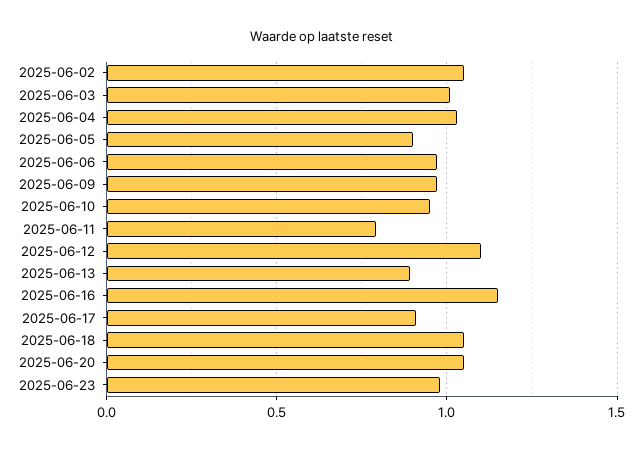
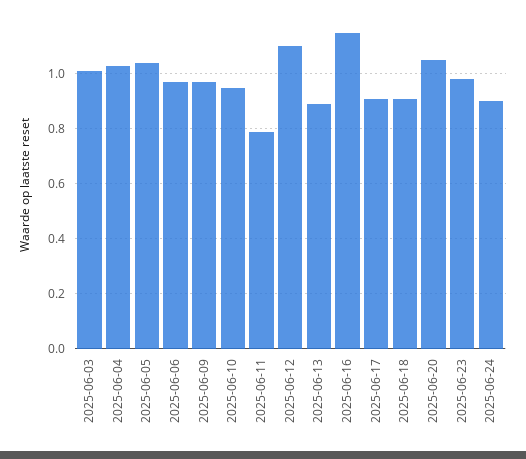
2025-06-02: 1.05 -> none
2025-06-05: 0.9 -> 1.05
2025-06-18: 1.05 -> 0.9
2025-06-24: none -> 0.9

